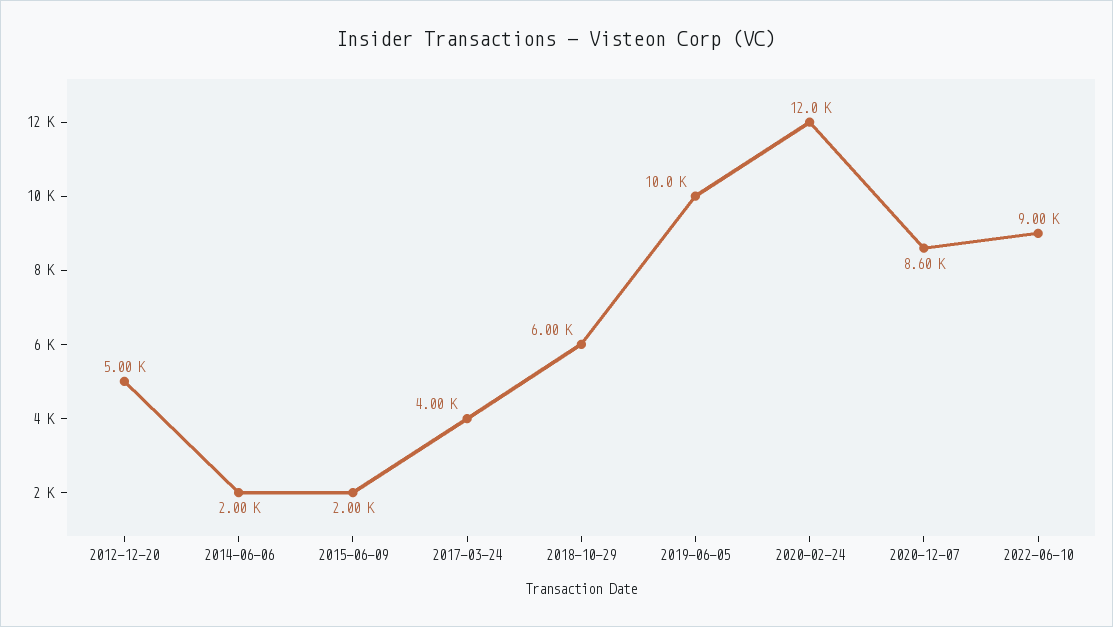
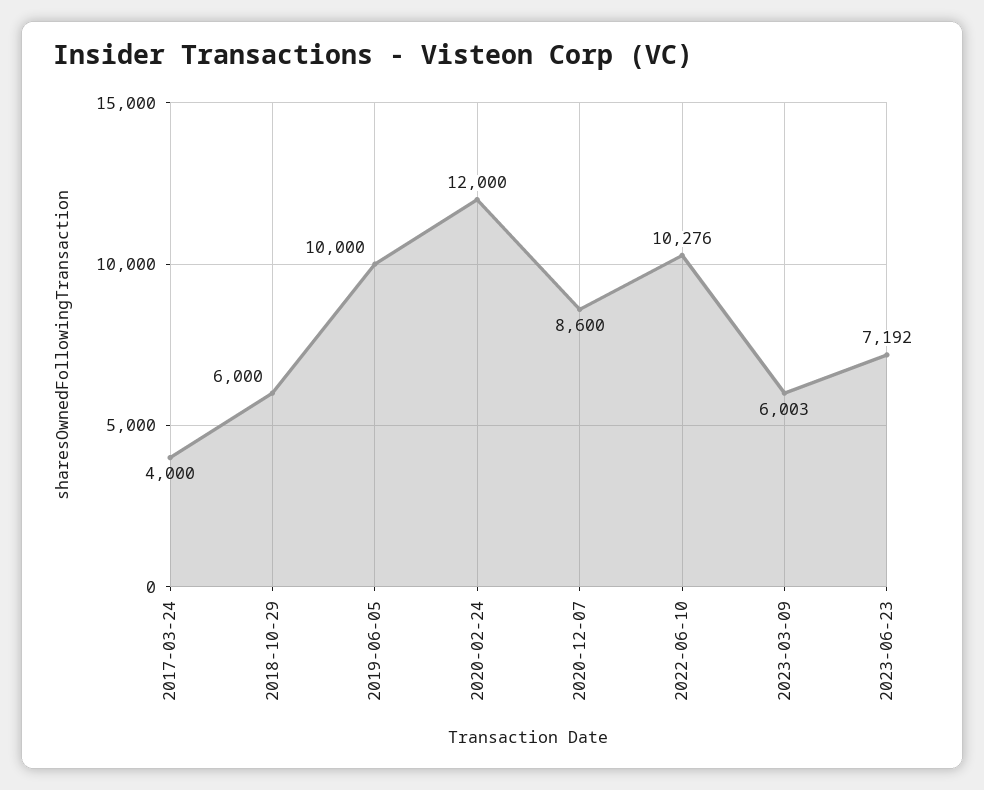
2012-12-20: 5000 -> none
2014-06-06: 2000 -> none
2015-06-09: 2000 -> none
2022-06-10: 9000 -> 10276
2023-03-09: none -> 6003
2023-06-23: none -> 7192

